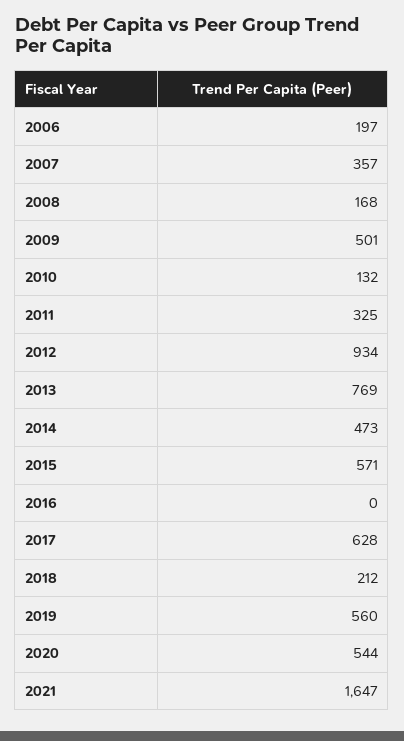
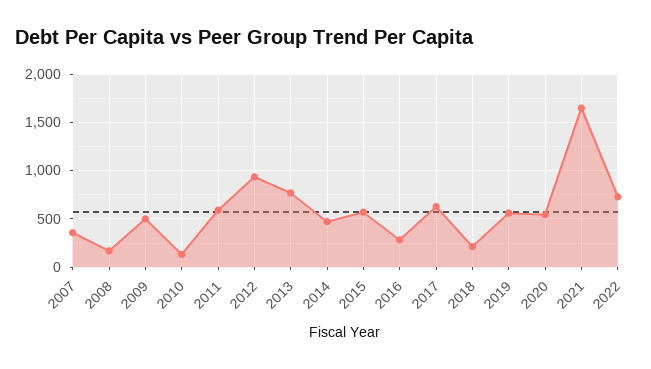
2006: 197 -> none
2011: 325 -> 600
2016: 0 -> 300
2022: none -> 700

